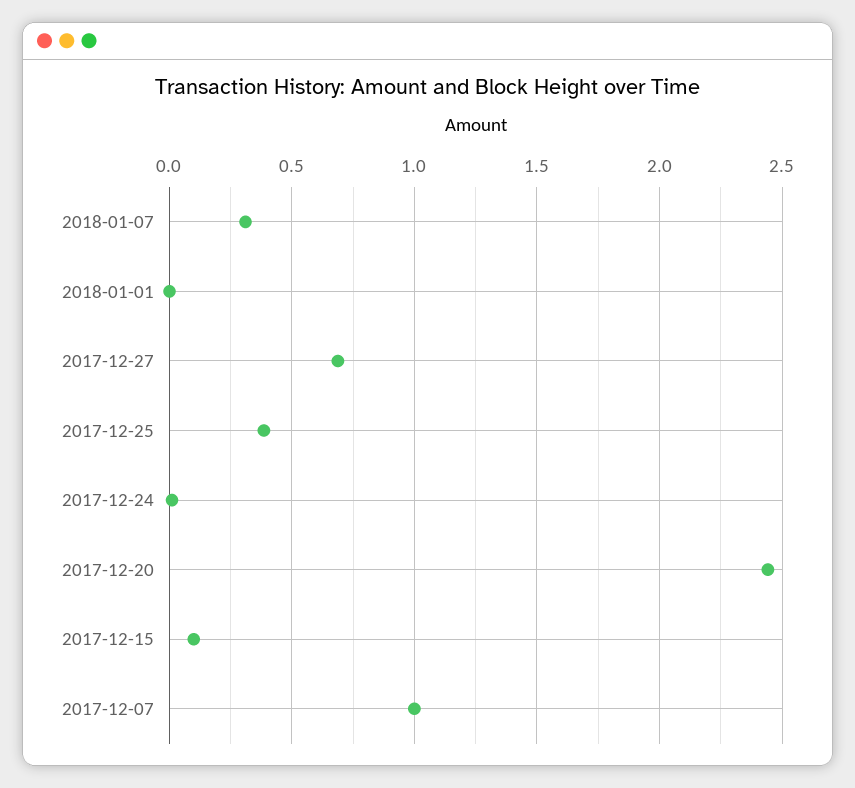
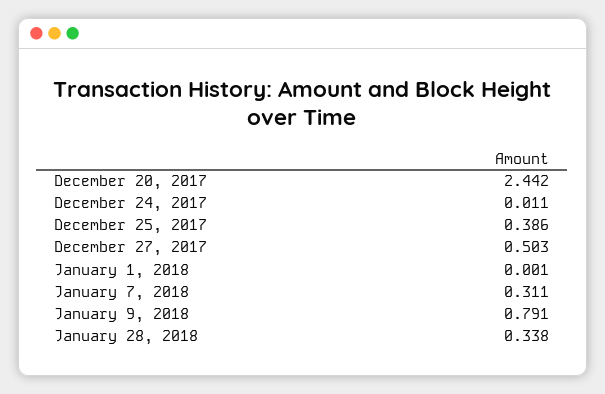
2017-12-27: 0.7 -> 0.503
2017-12-15: 0.1 -> none
2017-12-07: 1 -> none
January 9, 2018: none -> 0.791
January 28, 2018: none -> 0.338

